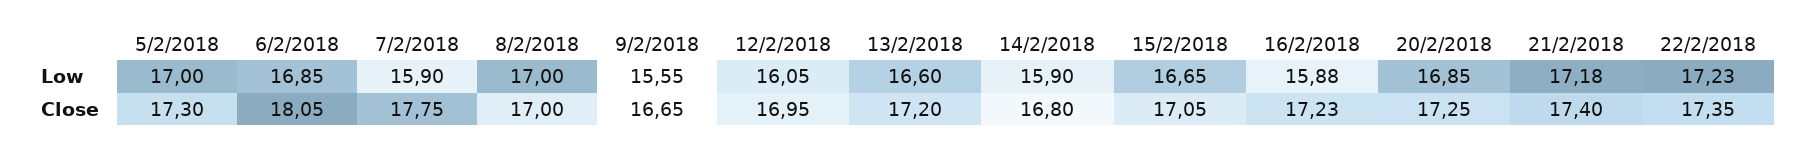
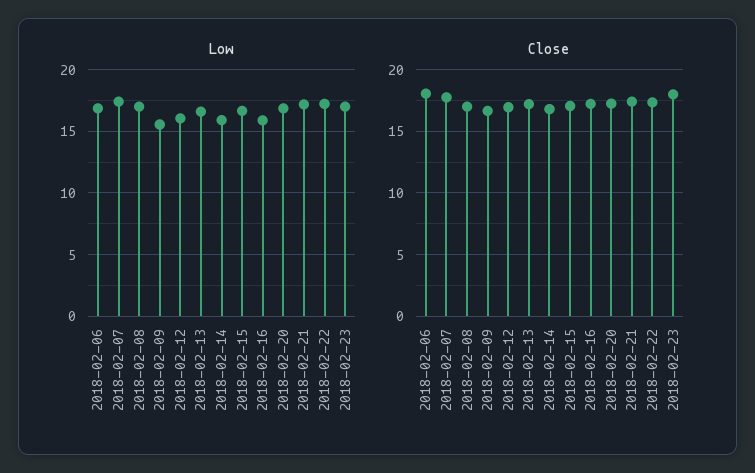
Low, 5/2/2018: 17 -> none
Low, 7/2/2018: 15.9 -> 17.5
Close, 5/2/2018: 17.3 -> none
Low, 2018-02-23: none -> 17
Close, 2018-02-23: none -> 18

